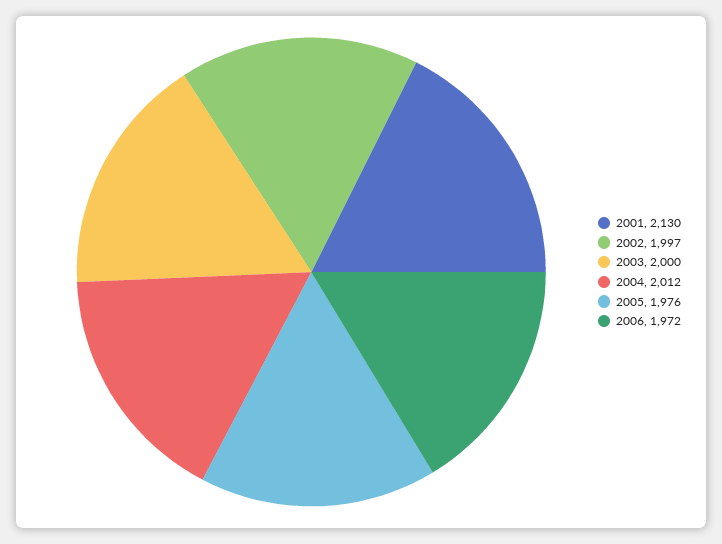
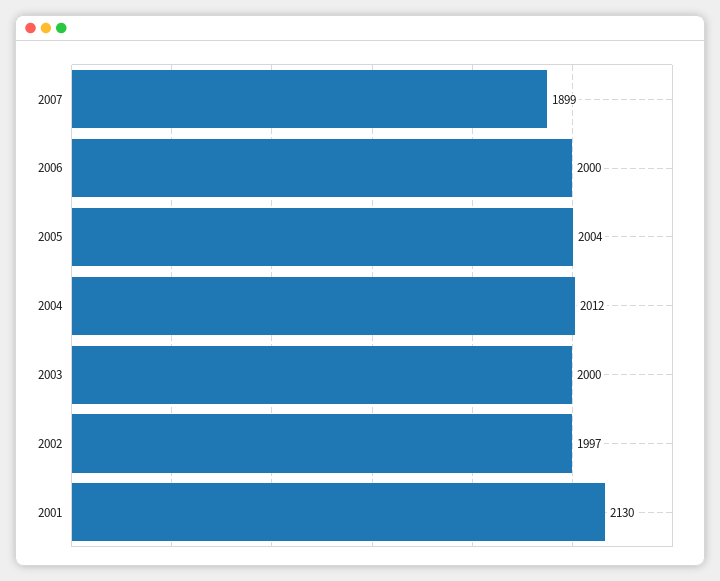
2005: 1976 -> 2004
2006: 1972 -> 2000
2007: none -> 1899

